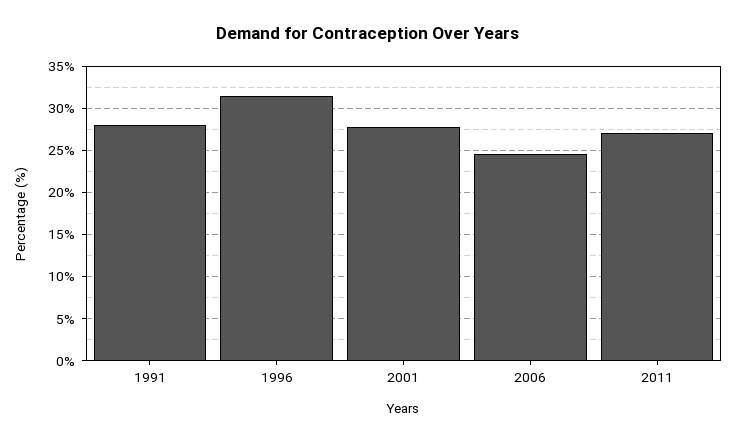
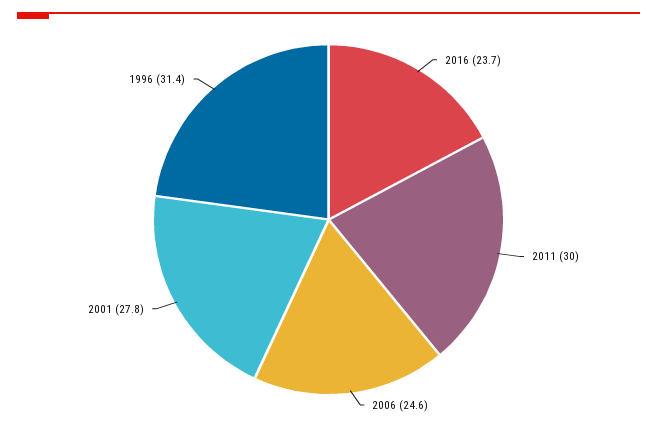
1991: 28 -> none
2011: 27 -> 30
2016: none -> 23.7

